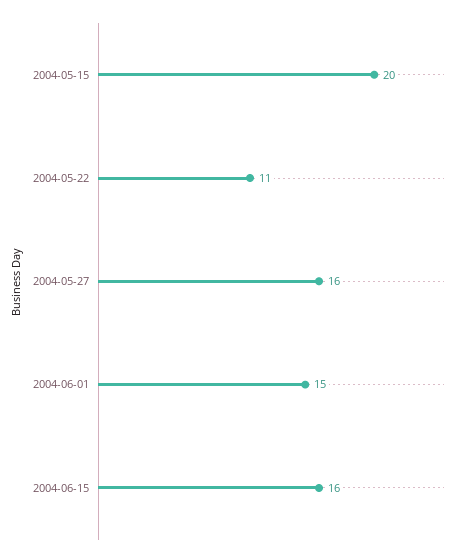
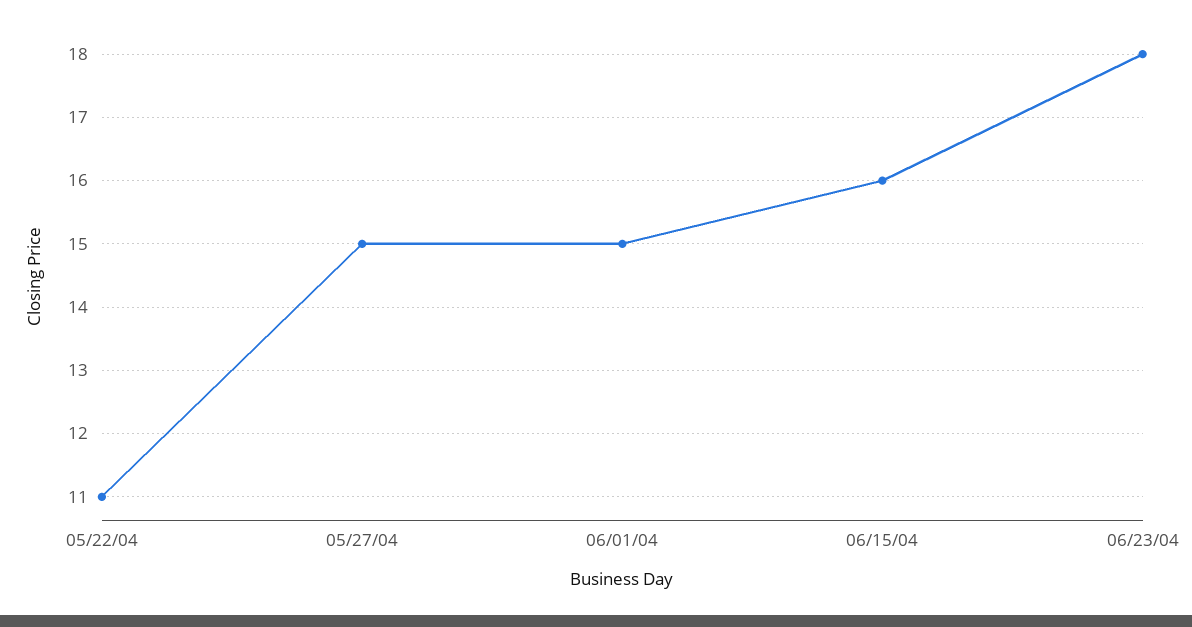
2004-05-15: 20 -> none
2004-05-27: 16 -> 15
06/23/04: none -> 18

